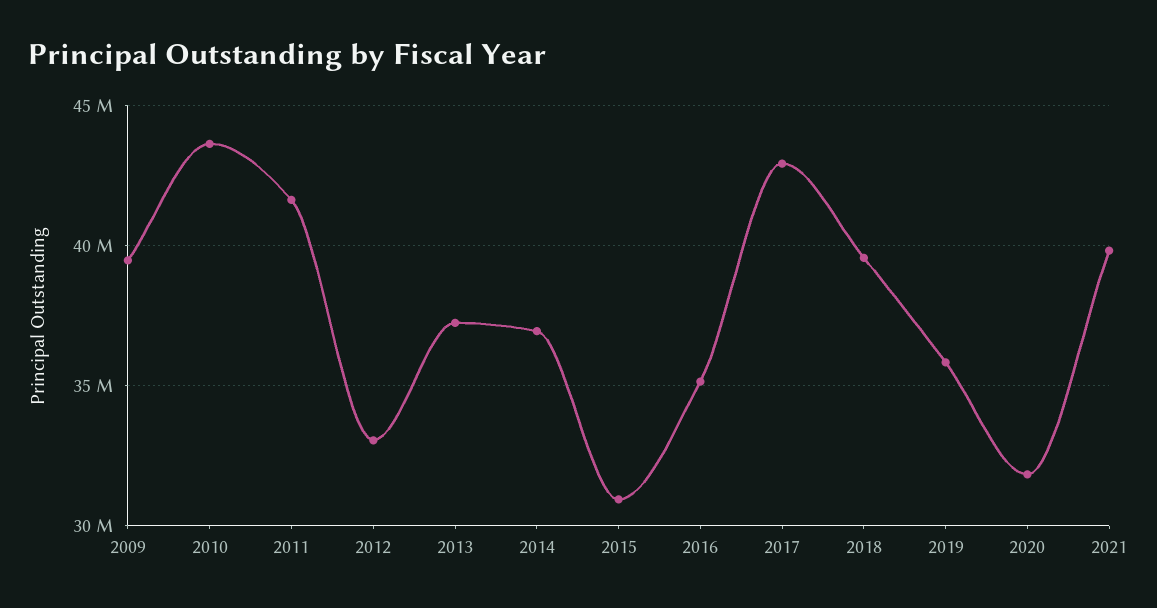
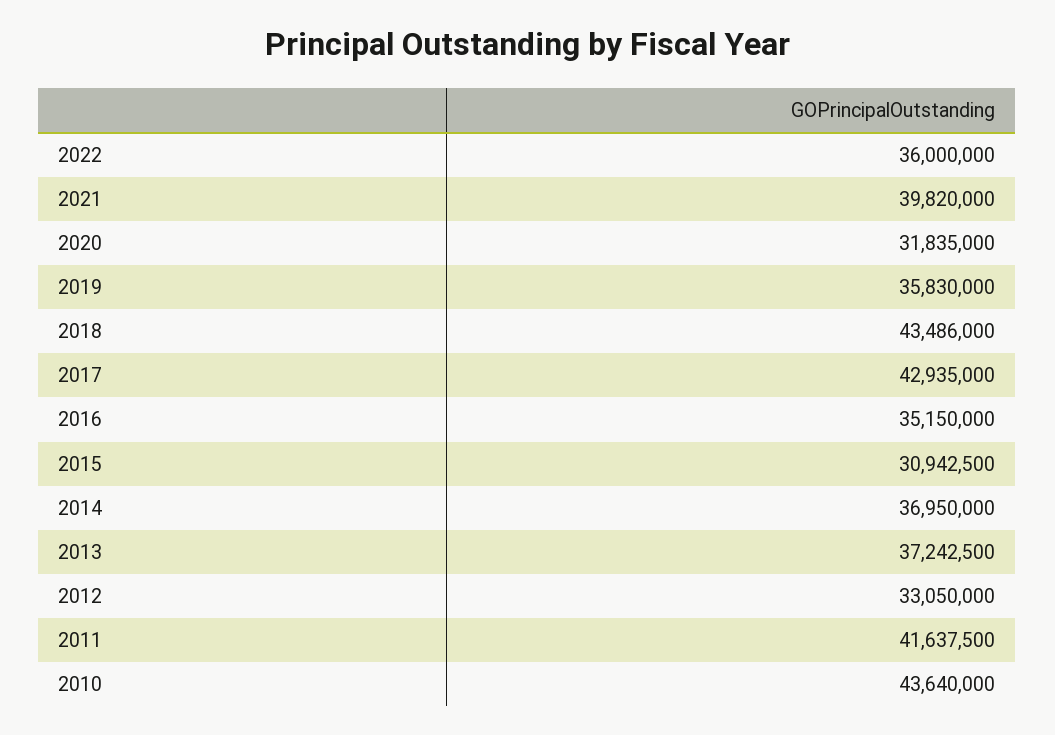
2009: 39500000 -> none
2018: 39500000 -> 43486000
2022: none -> 36000000

